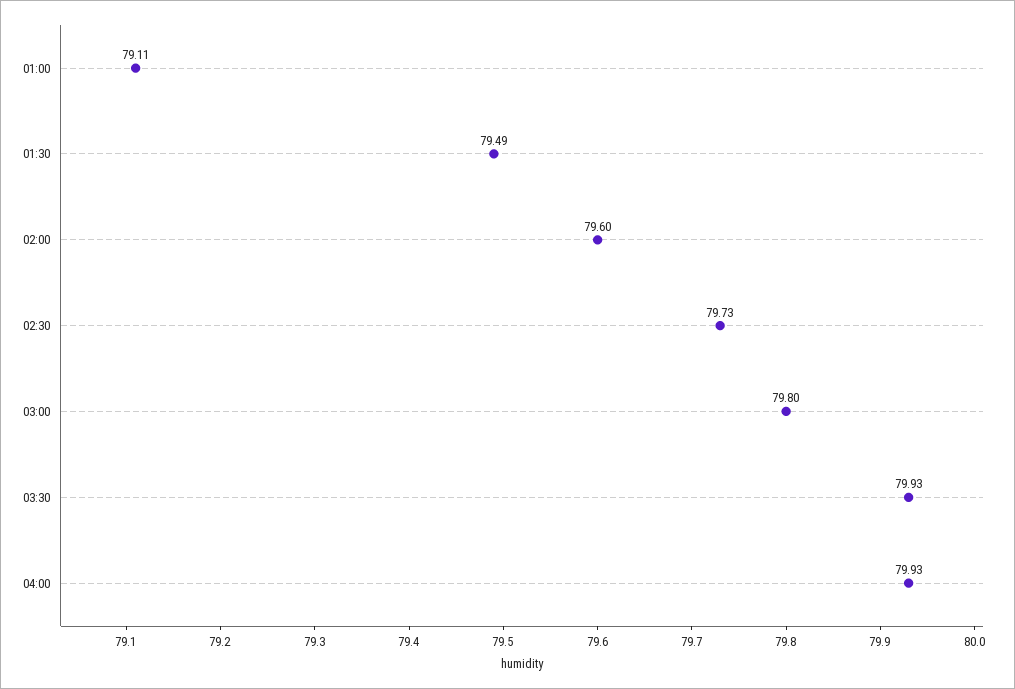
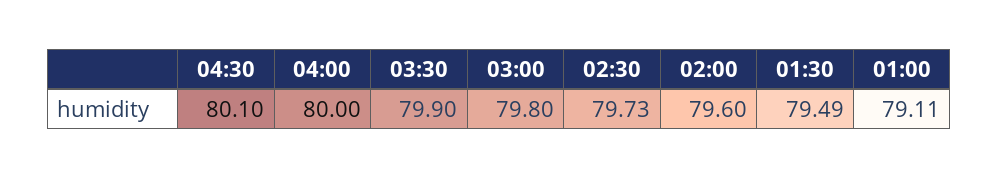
03:30: 79.93 -> 79.9
04:00: 79.93 -> 80
04:30: none -> 80.1

